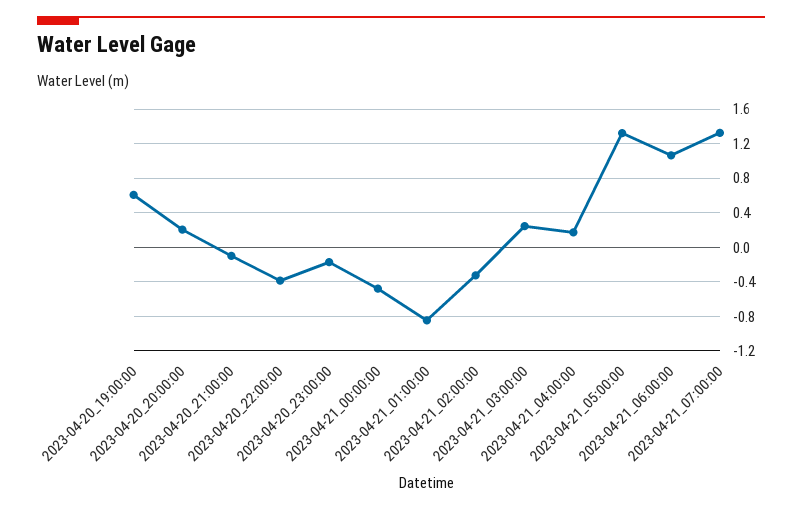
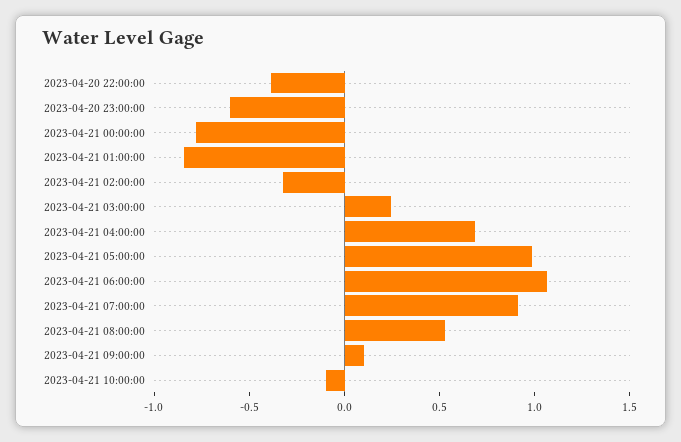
2023-04-20_19:00:00: 0.6 -> none
2023-04-20_20:00:00: 0.2 -> none
2023-04-20_21:00:00: -0.1 -> none
2023-04-20_23:00:00: -0.2 -> -0.6
2023-04-21_00:00:00: -0.5 -> -0.8
2023-04-21_04:00:00: 0.2 -> 0.7
2023-04-21_05:00:00: 1.3 -> 1
2023-04-21_07:00:00: 1.3 -> 0.9
2023-04-21 08:00:00: none -> 0.5
2023-04-21 09:00:00: none -> 0.1
2023-04-21 10:00:00: none -> -0.1

